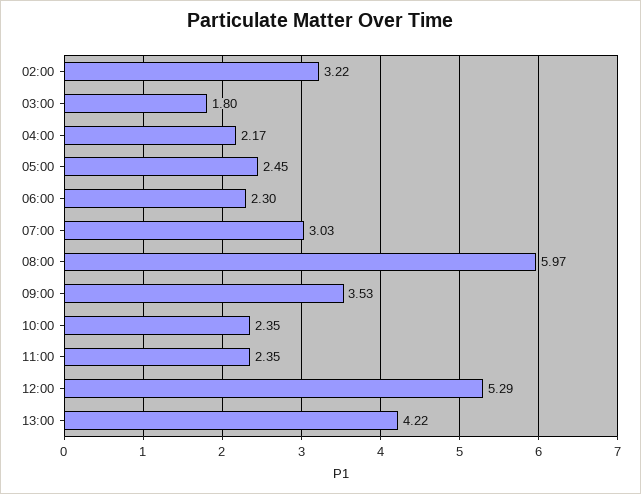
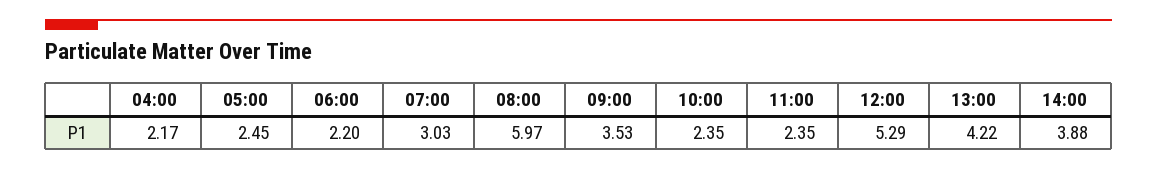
02:00: 3.22 -> none
03:00: 1.8 -> none
06:00: 2.3 -> 2.2
14:00: none -> 3.88

